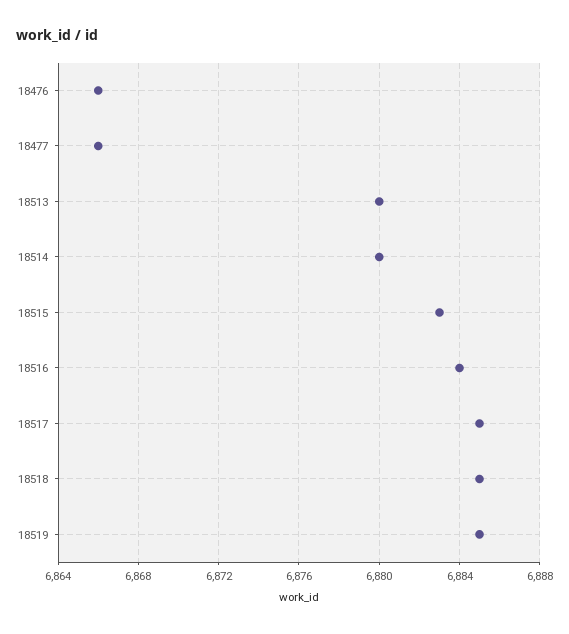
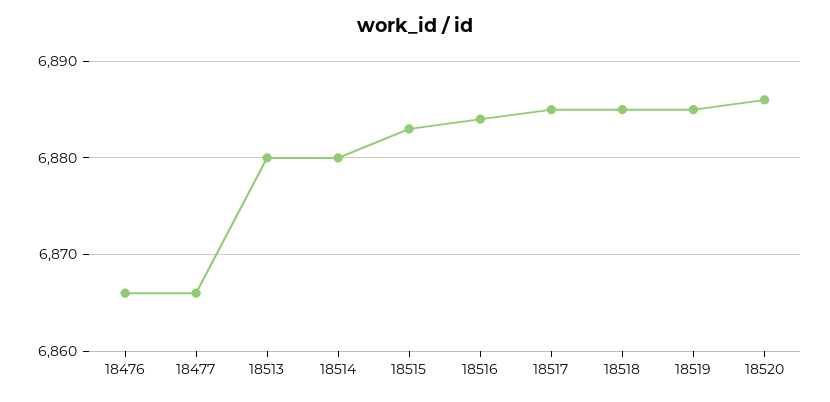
18520: none -> 6886

